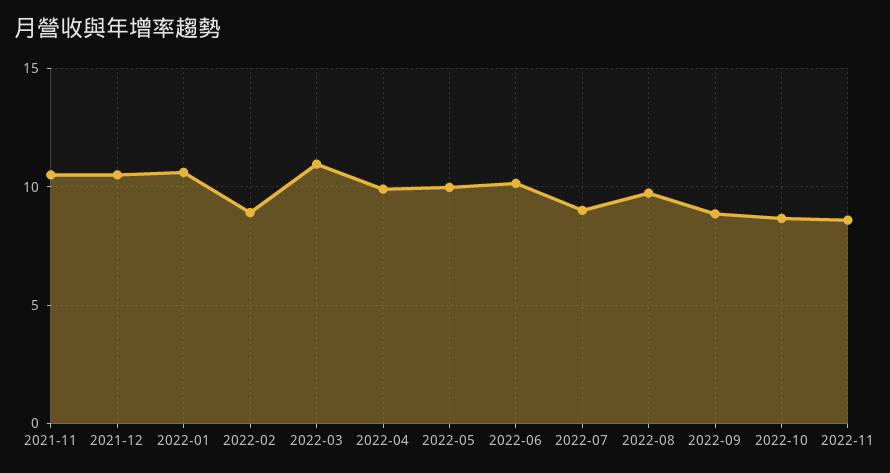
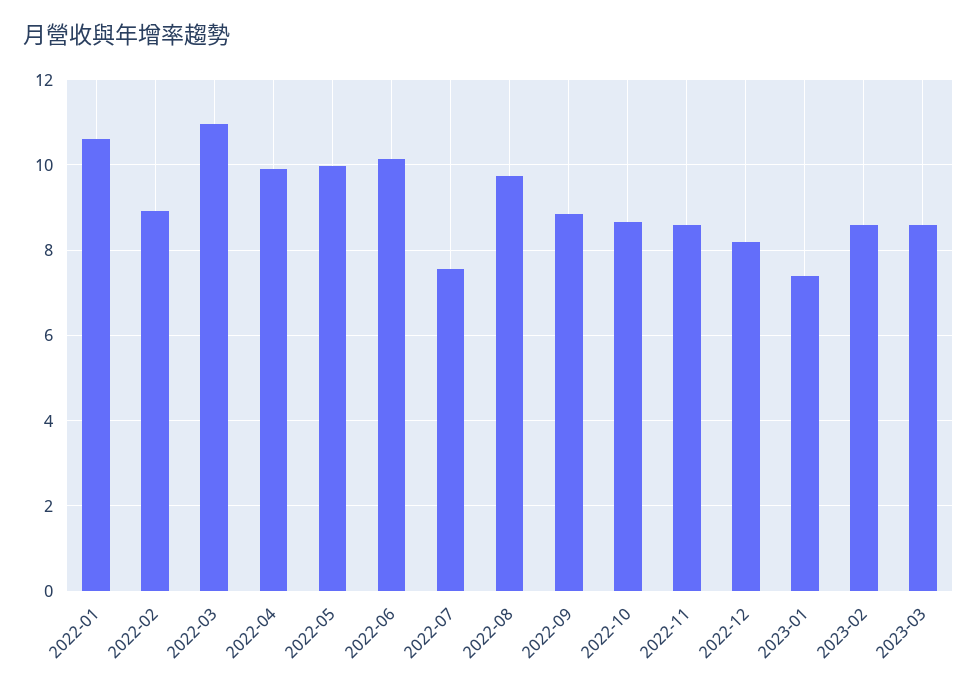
2021-11: 10.5 -> none
2021-12: 10.5 -> none
2022-07: 9 -> 7.6
2022-12: none -> 8.2
2023-01: none -> 7.4
2023-02: none -> 8.6
2023-03: none -> 8.6

